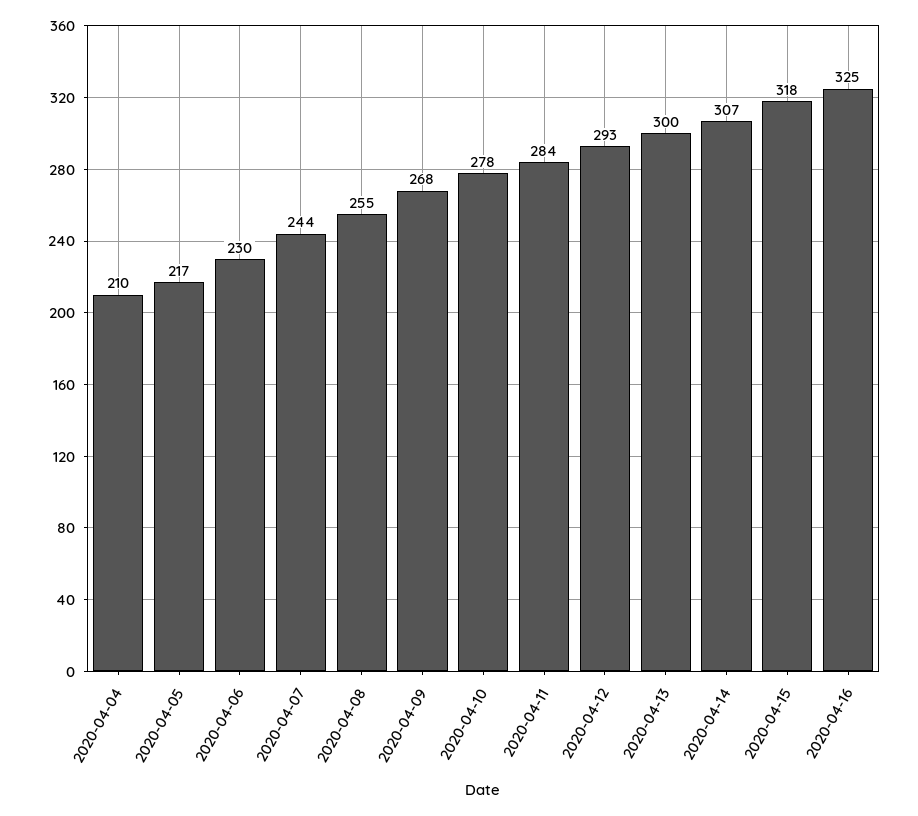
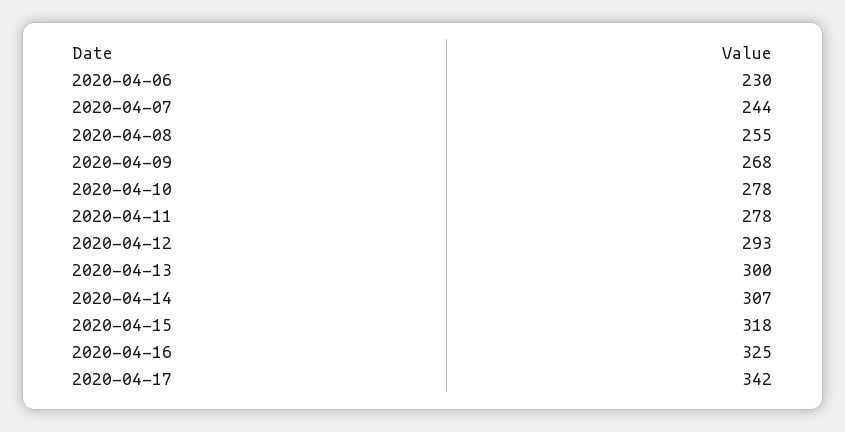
2020-04-04: 210 -> none
2020-04-05: 217 -> none
2020-04-11: 284 -> 278
2020-04-17: none -> 342

